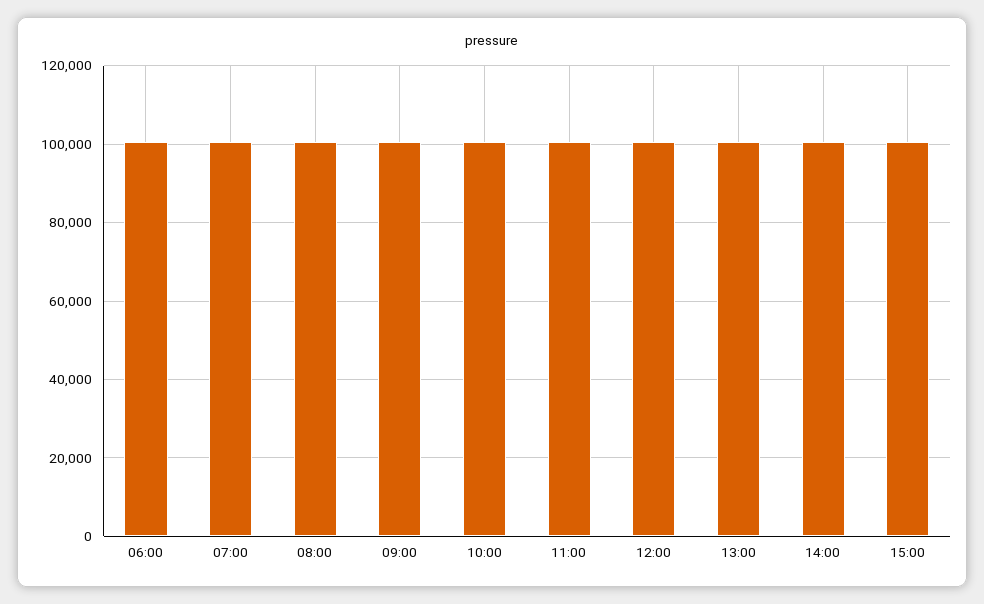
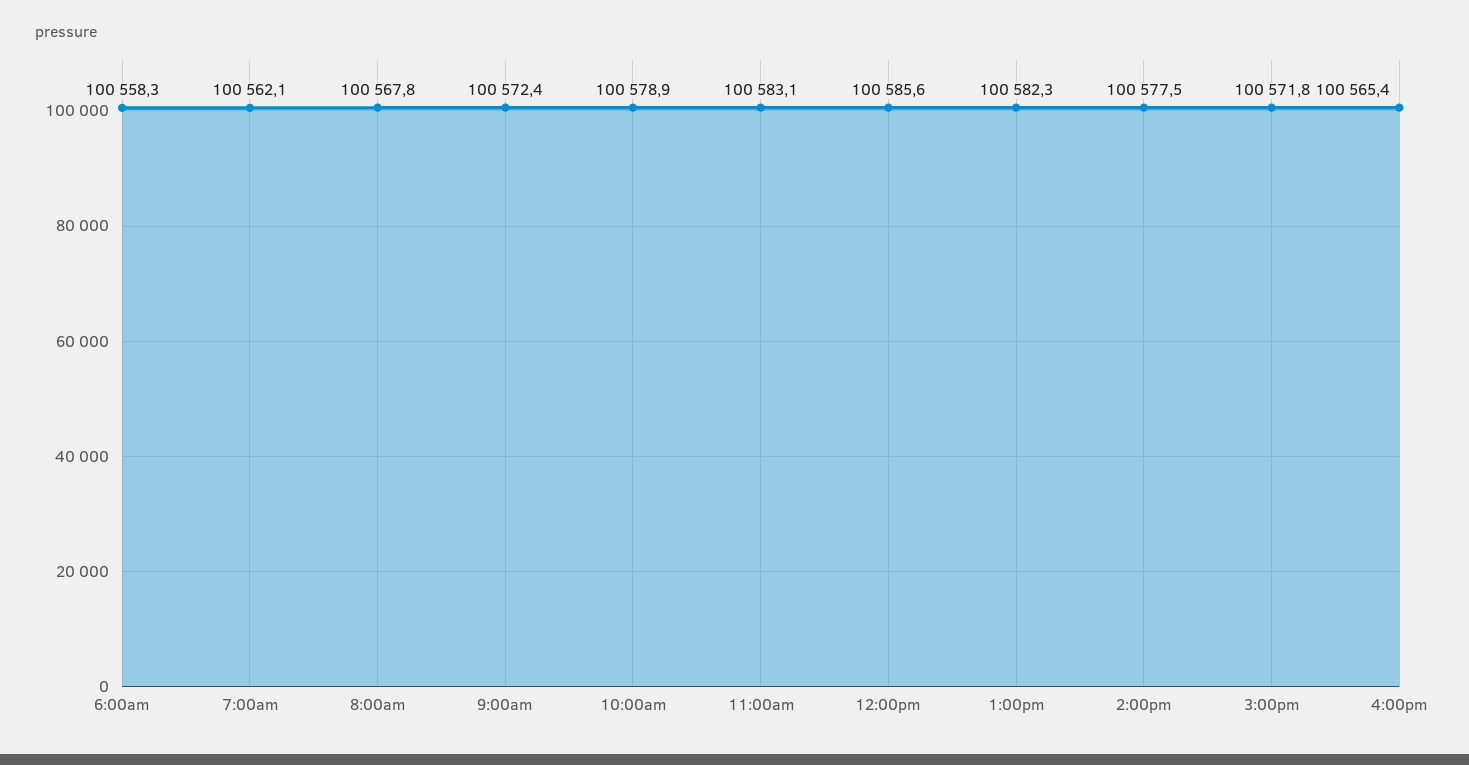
4:00pm: none -> 100565.4

